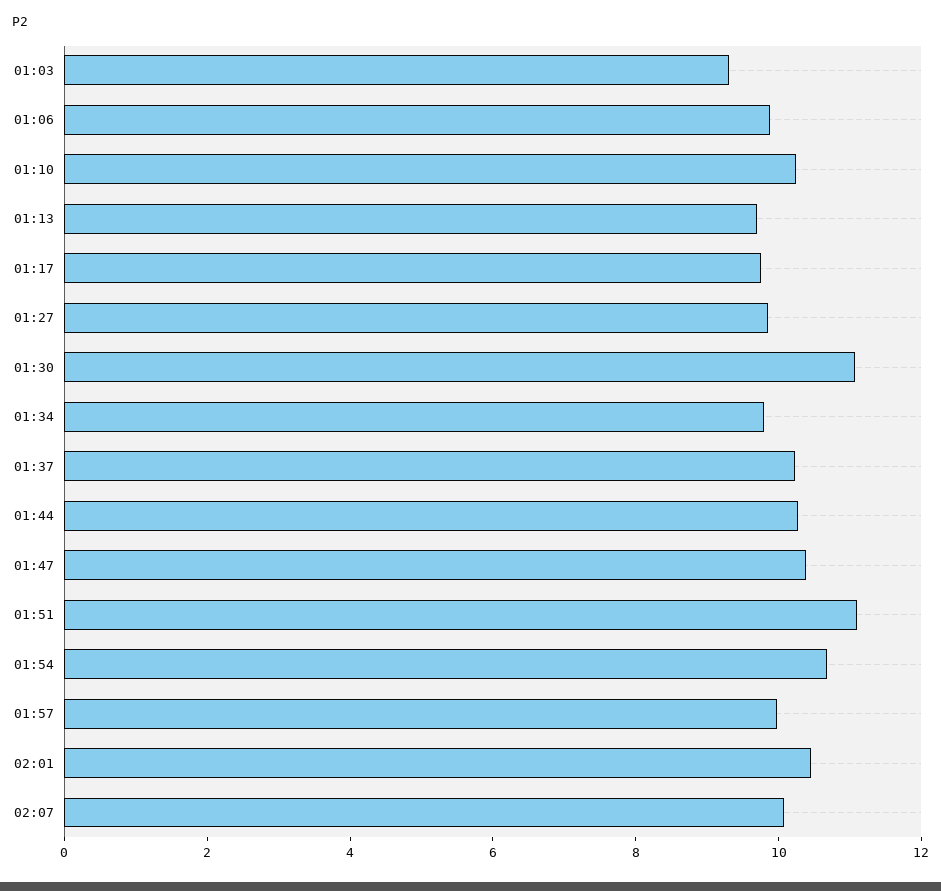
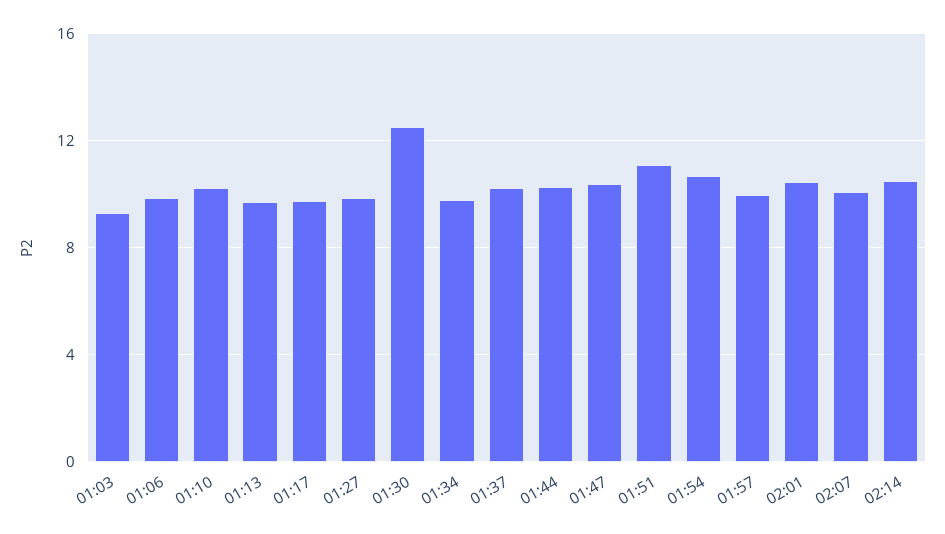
01:30: 11 -> 12.5
02:14: none -> 10.5

